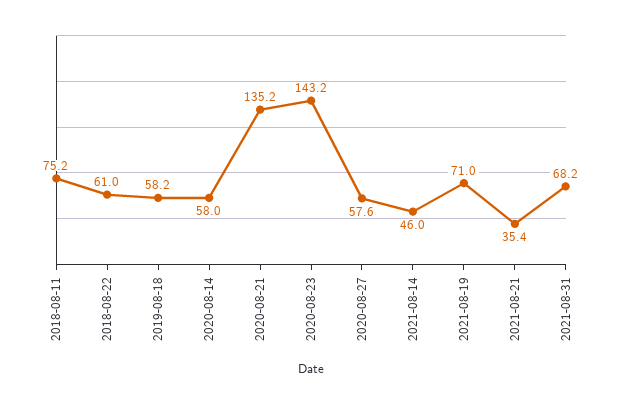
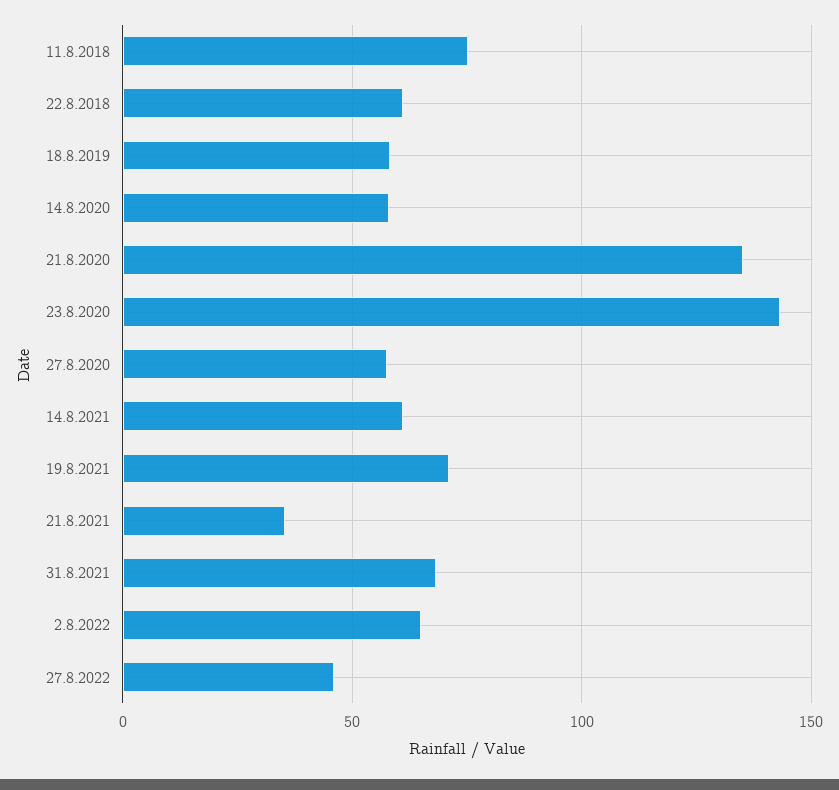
2021-08-14: 46 -> 60
2.8.2022: none -> 65
27.8.2022: none -> 45

